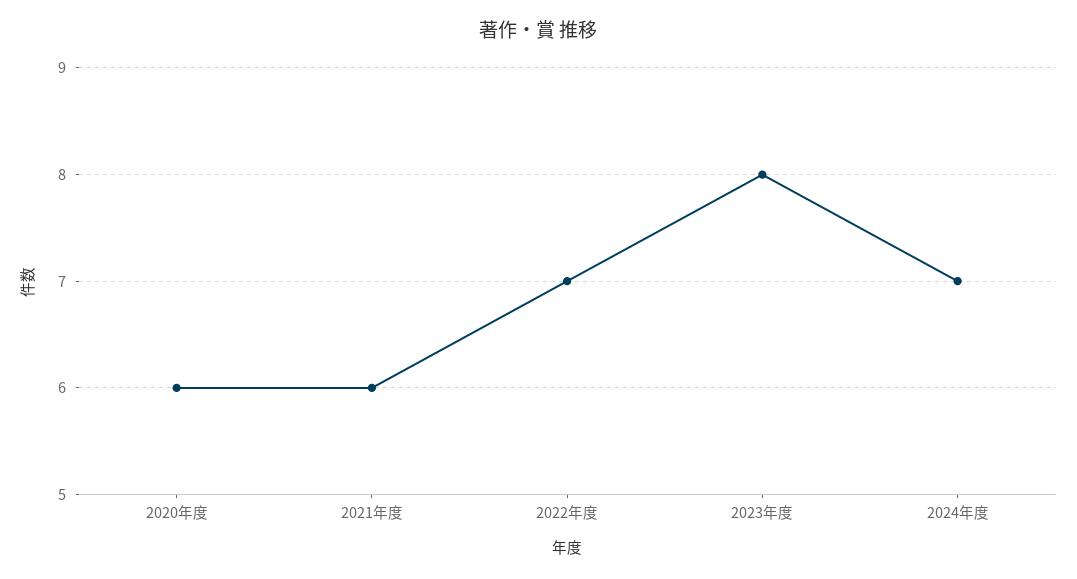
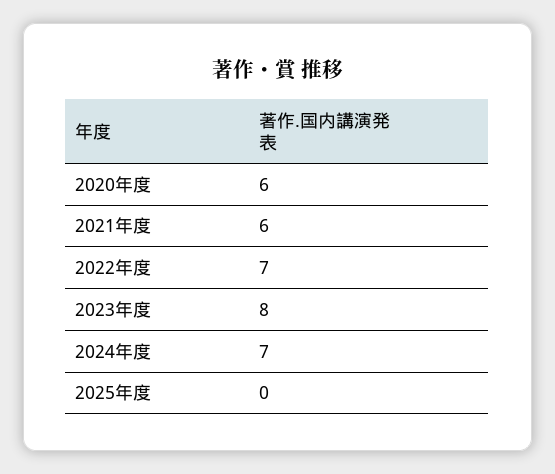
2025年度: none -> 0

